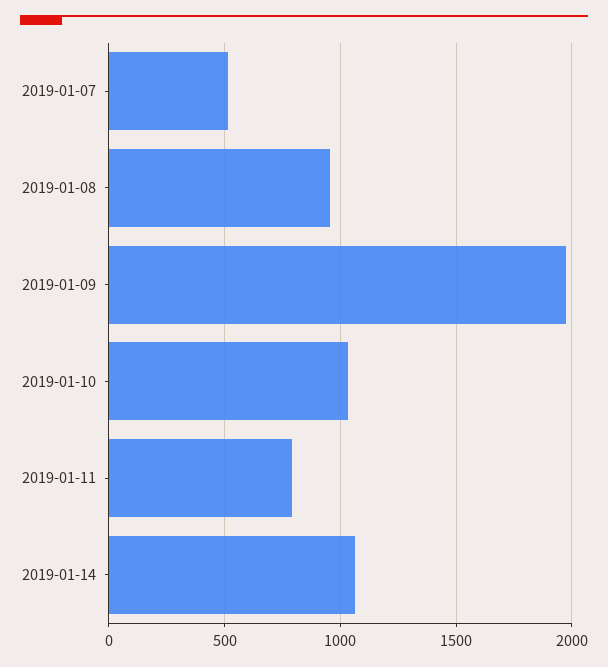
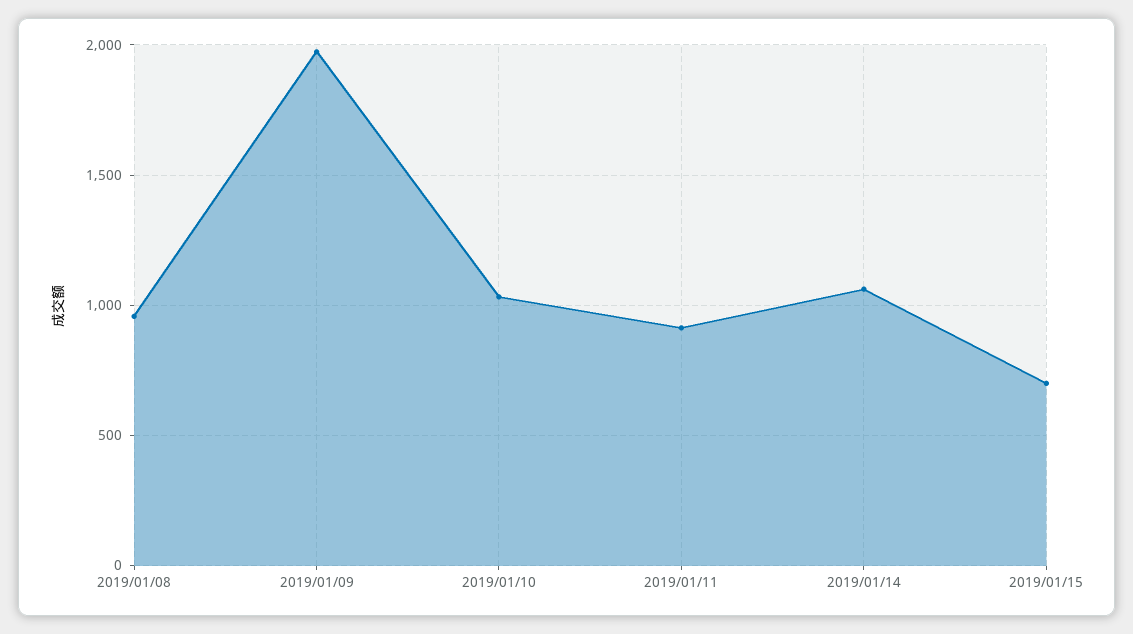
2019-01-07: 500 -> none
2019-01-11: 800 -> 900
2019/01/15: none -> 700

